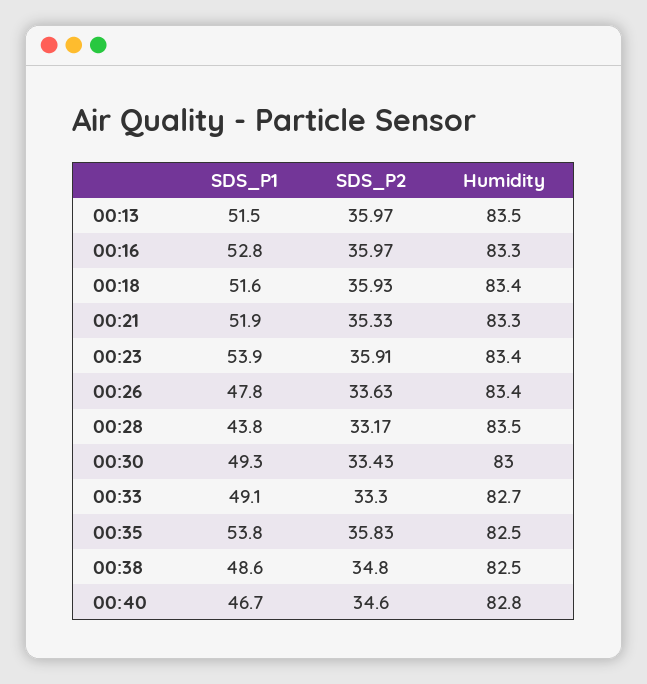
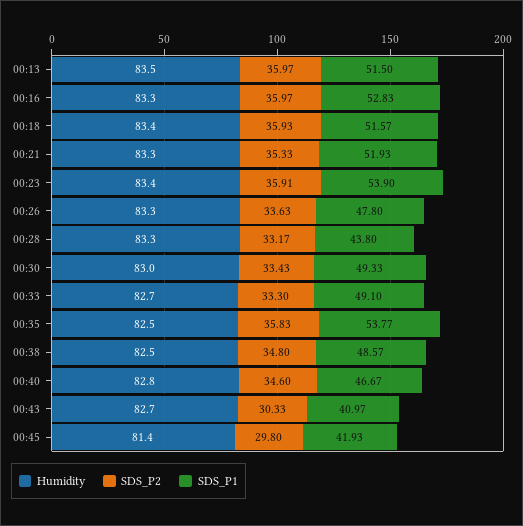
Humidity, 00:26: 83.4 -> 83.3
Humidity, 00:28: 83.5 -> 83.3
Humidity, 00:43: none -> 82.7
SDS_P2, 00:43: none -> 30.33
SDS_P1, 00:43: none -> 40.97
Humidity, 00:45: none -> 81.4
SDS_P2, 00:45: none -> 29.8
SDS_P1, 00:45: none -> 41.93

